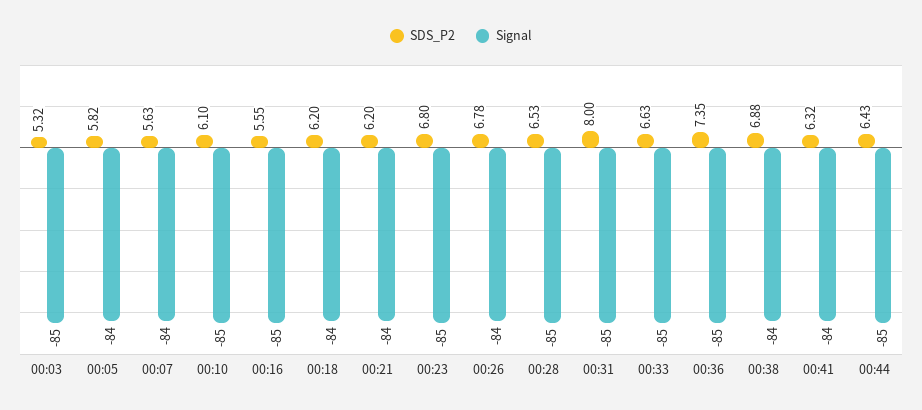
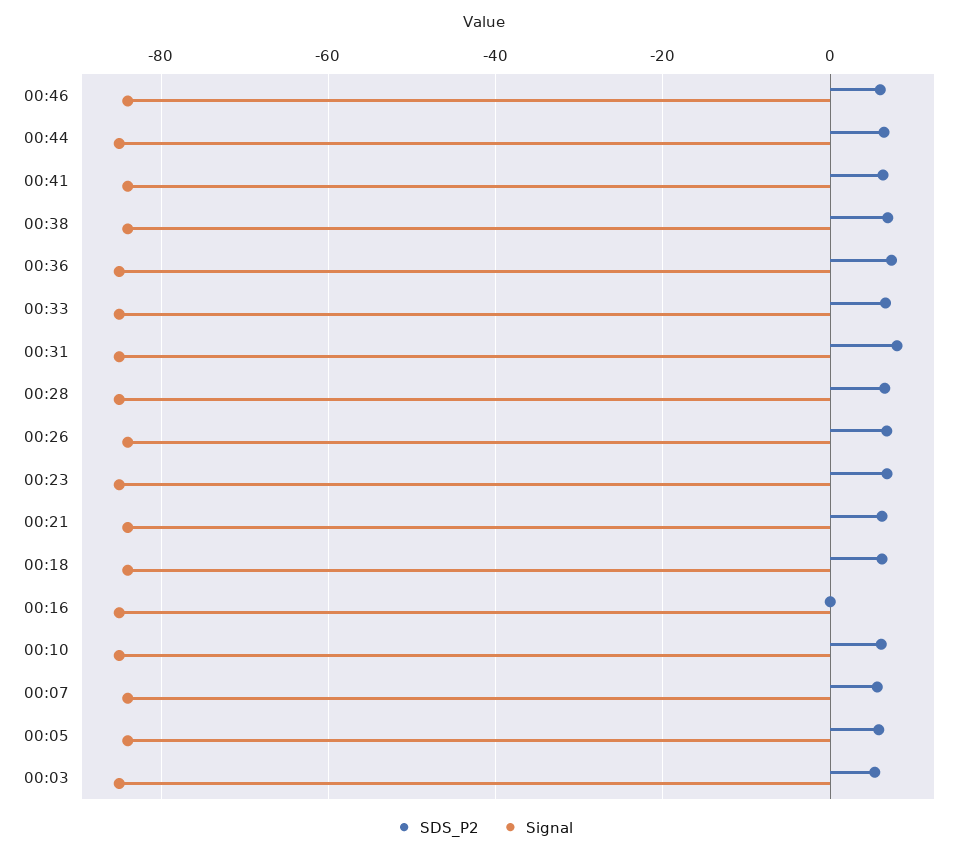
SDS_P2, 00:16: 5.55 -> 0
SDS_P2, 00:46: none -> 6
Signal, 00:46: none -> -84

